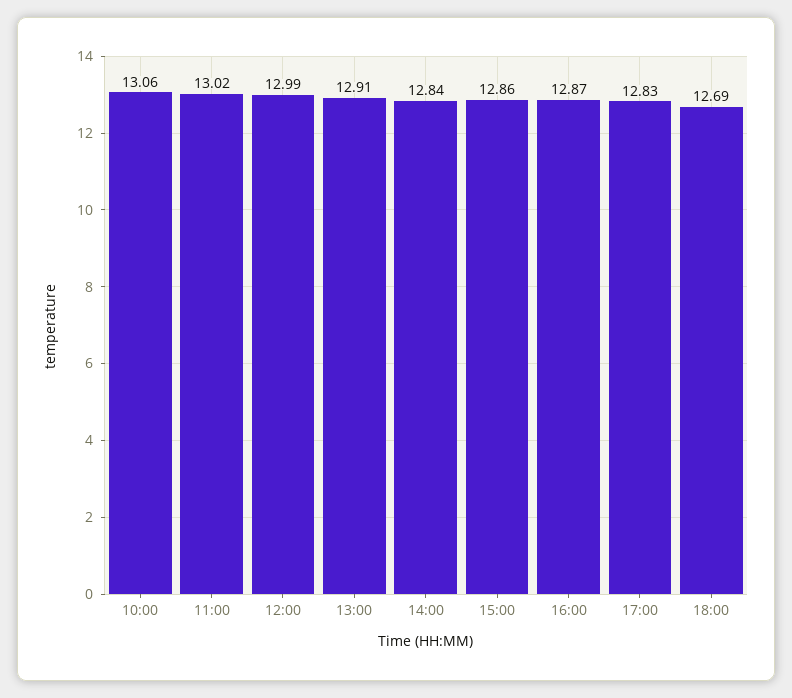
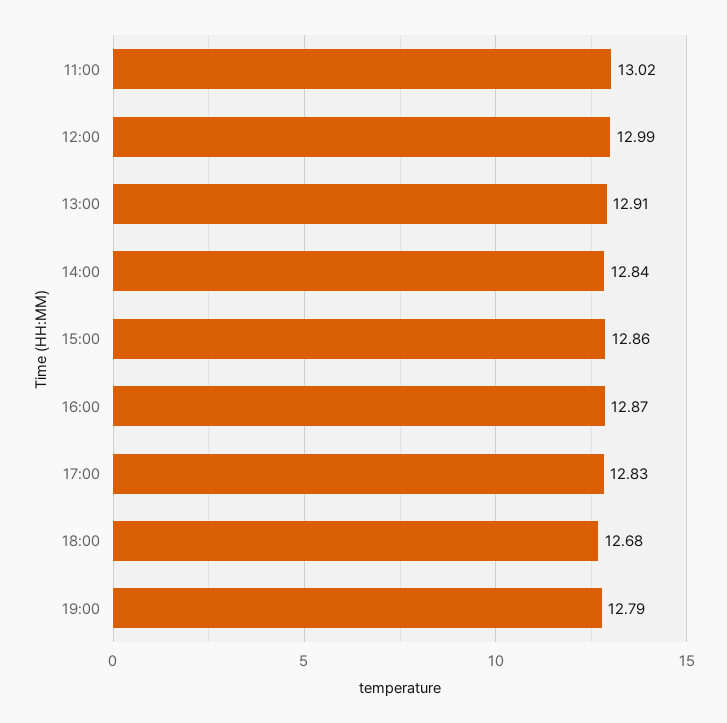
10:00: 13.06 -> none
18:00: 12.69 -> 12.68
19:00: none -> 12.79

